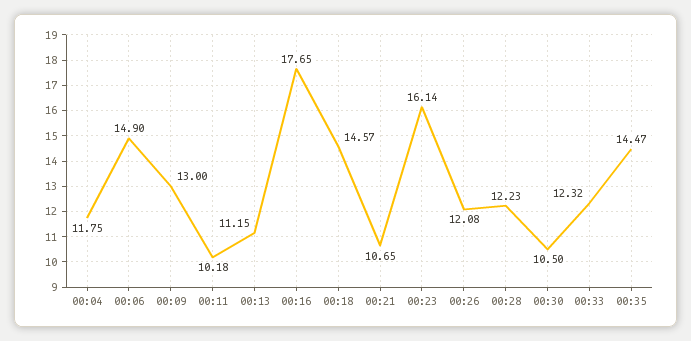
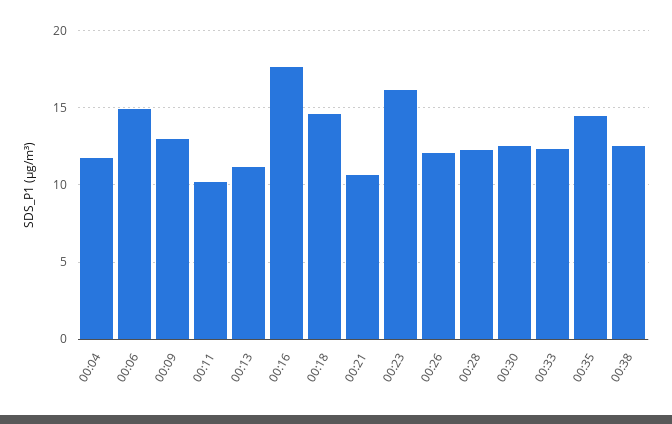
00:30: 10.5 -> 12.5
00:38: none -> 12.5

